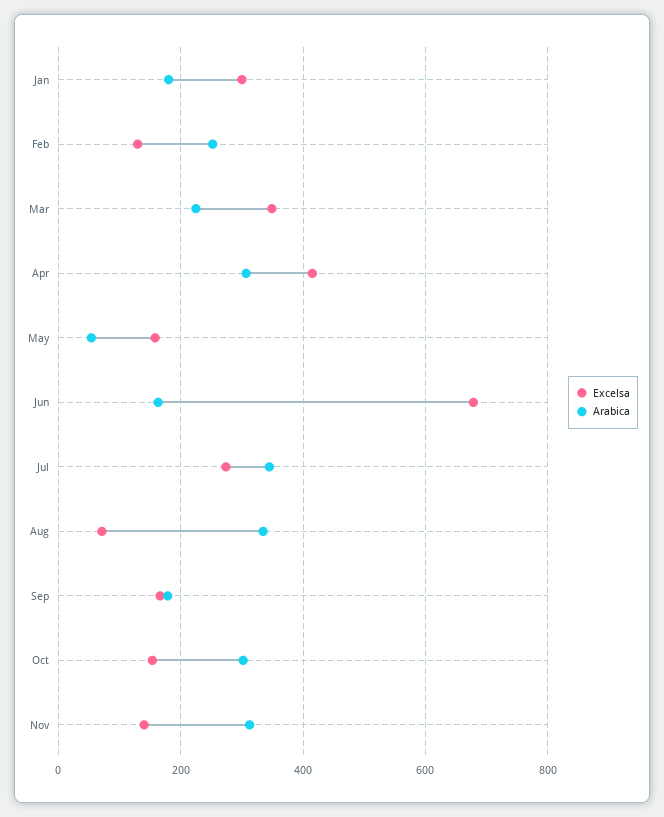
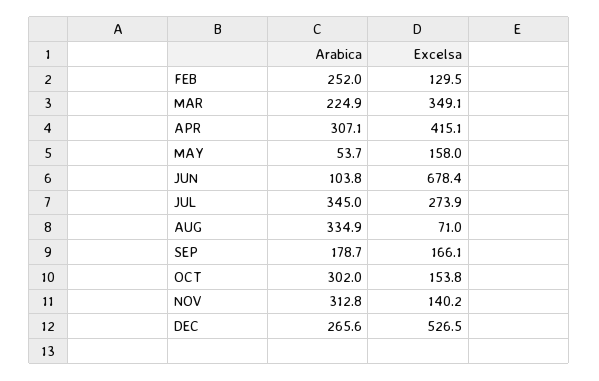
Excelsa, Jan: 300 -> none
Arabica, Jan: 180 -> none
Arabica, Jun: 160 -> 103.8
Arabica, DEC: none -> 265.6
Excelsa, DEC: none -> 526.5

